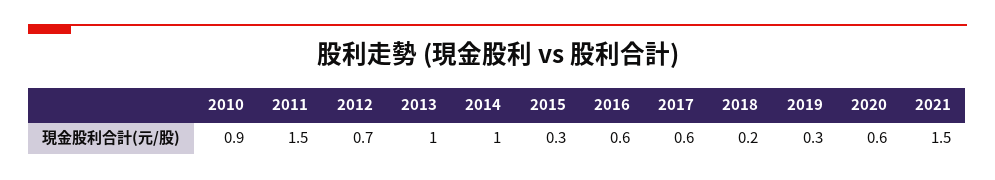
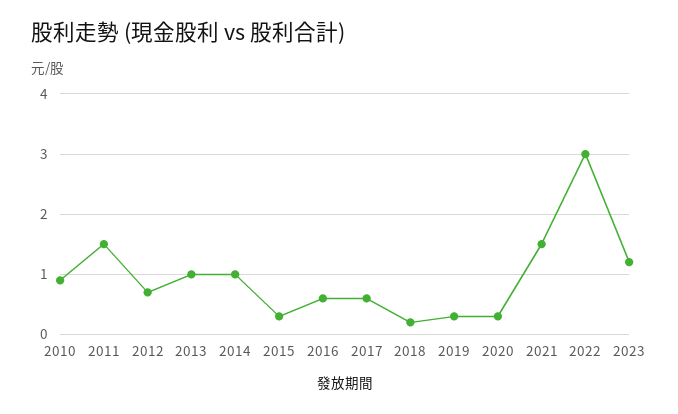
2020: 0.6 -> 0.3
2022: none -> 3
2023: none -> 1.2

